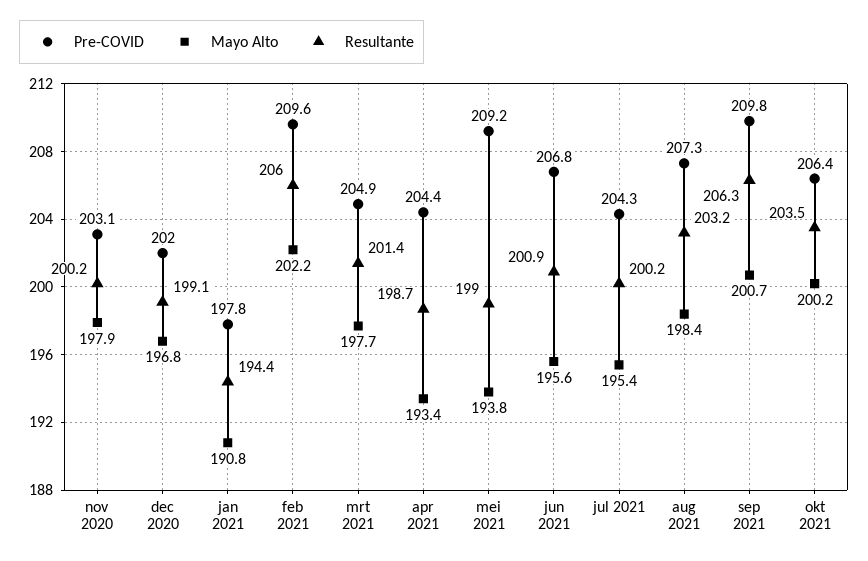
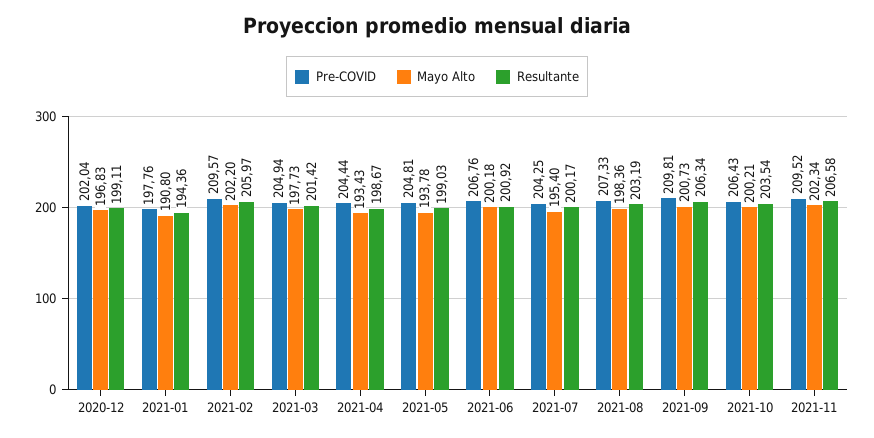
Pre-COVID, nov 2020: 203.1 -> none
Mayo Alto, nov 2020: 197.9 -> none
Resultante, nov 2020: 200.2 -> none
Pre-COVID, mei 2021: 209.2 -> 204.81
Mayo Alto, jun 2021: 195.6 -> 200.18
Pre-COVID, 2021-11: none -> 209.52
Mayo Alto, 2021-11: none -> 202.34
Resultante, 2021-11: none -> 206.58

